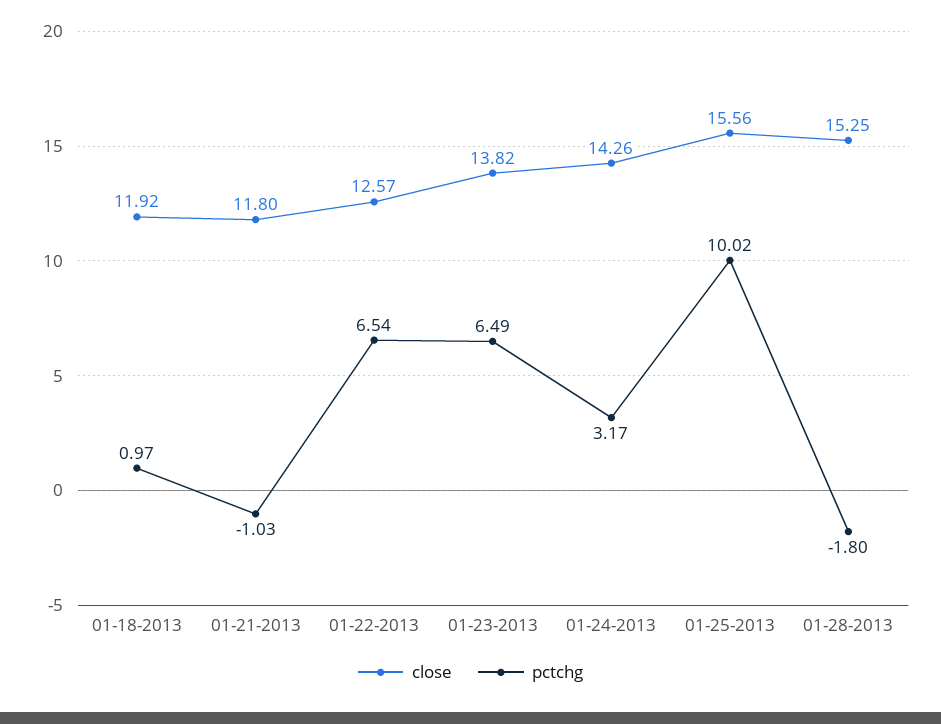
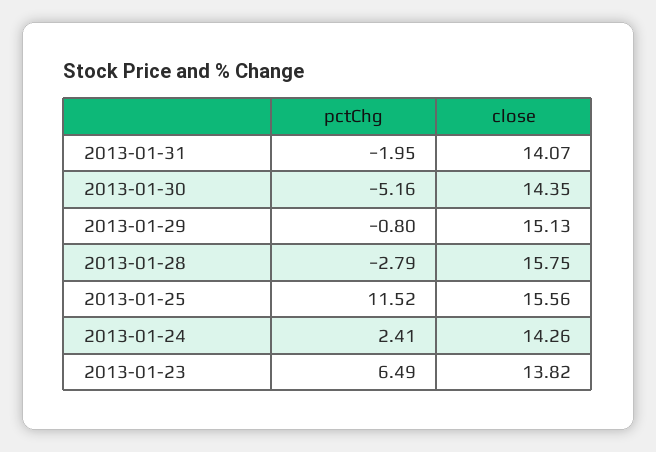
close, 01-18-2013: 11.92 -> none
pctchg, 01-18-2013: 0.97 -> none
close, 01-21-2013: 11.8 -> none
pctchg, 01-21-2013: -1.03 -> none
close, 01-22-2013: 12.57 -> none
pctchg, 01-22-2013: 6.54 -> none
pctchg, 01-24-2013: 3.17 -> 2.41
pctchg, 01-25-2013: 10.02 -> 11.52
close, 01-28-2013: 15.25 -> 15.75
pctchg, 01-28-2013: -1.8 -> -2.79
pctchg, 2013-01-31: none -> -1.95
close, 2013-01-31: none -> 14.07
pctchg, 2013-01-30: none -> -5.16
close, 2013-01-30: none -> 14.35
pctchg, 2013-01-29: none -> -0.8
close, 2013-01-29: none -> 15.13

